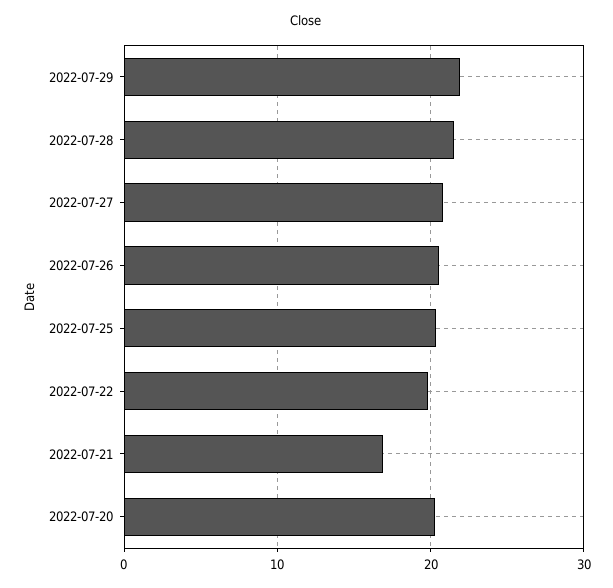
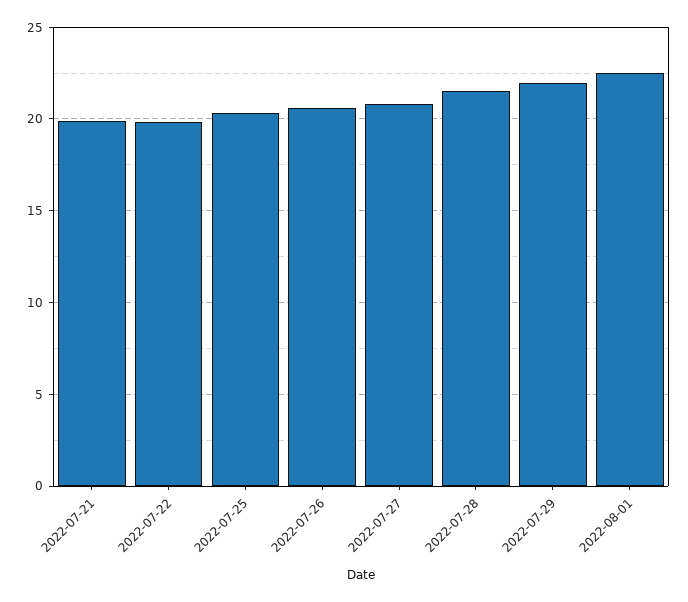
2022-07-21: 17 -> 20
2022-07-20: 20 -> none
2022-08-01: none -> 22.5

